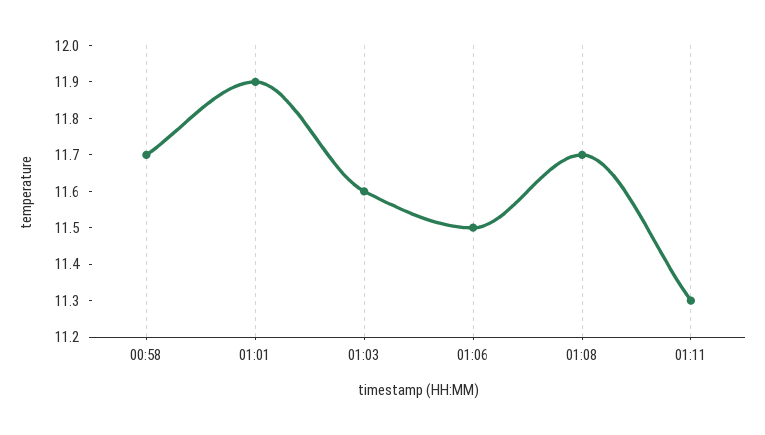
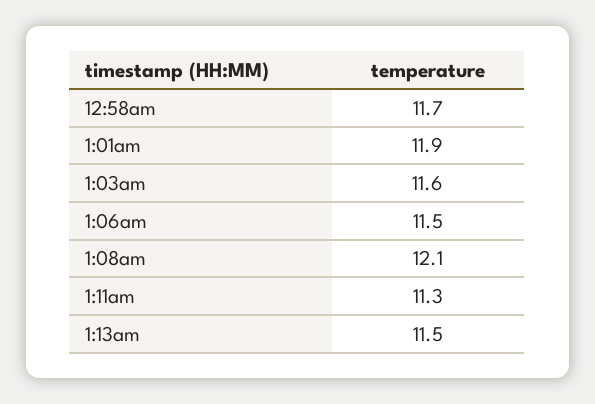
01:08: 11.7 -> 12.1
1:13am: none -> 11.5

